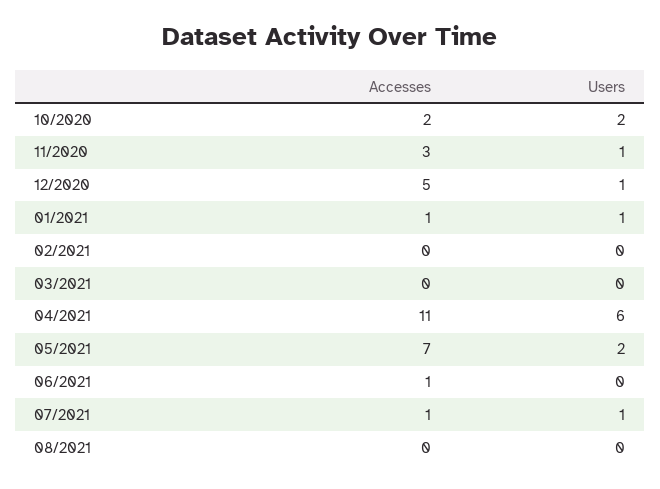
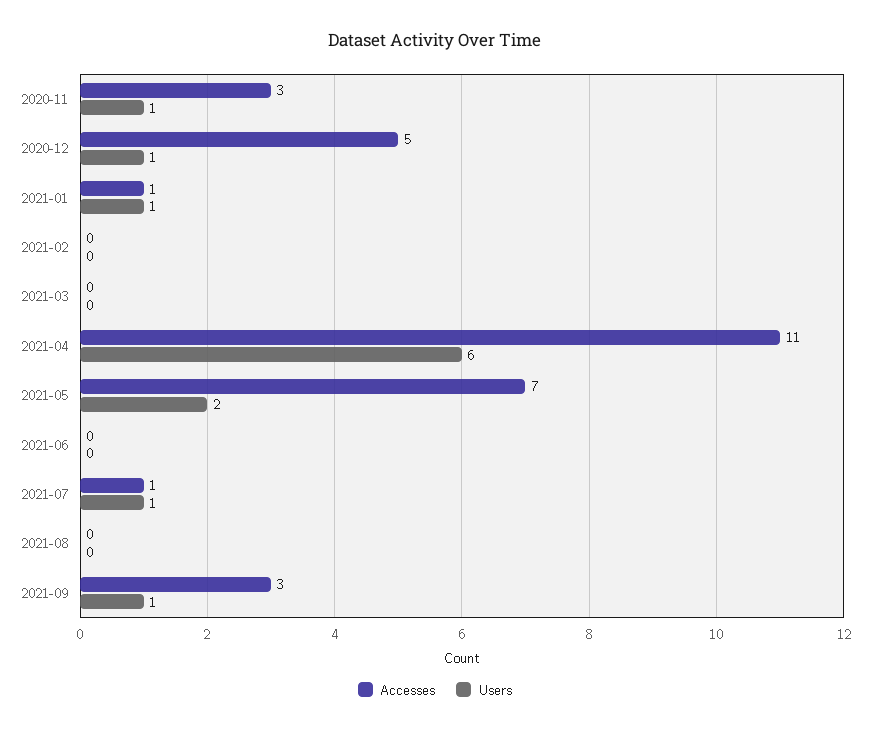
Accesses, 10/2020: 2 -> none
Users, 10/2020: 2 -> none
Accesses, 06/2021: 1 -> 0
Accesses, 2021-09: none -> 3
Users, 2021-09: none -> 1

